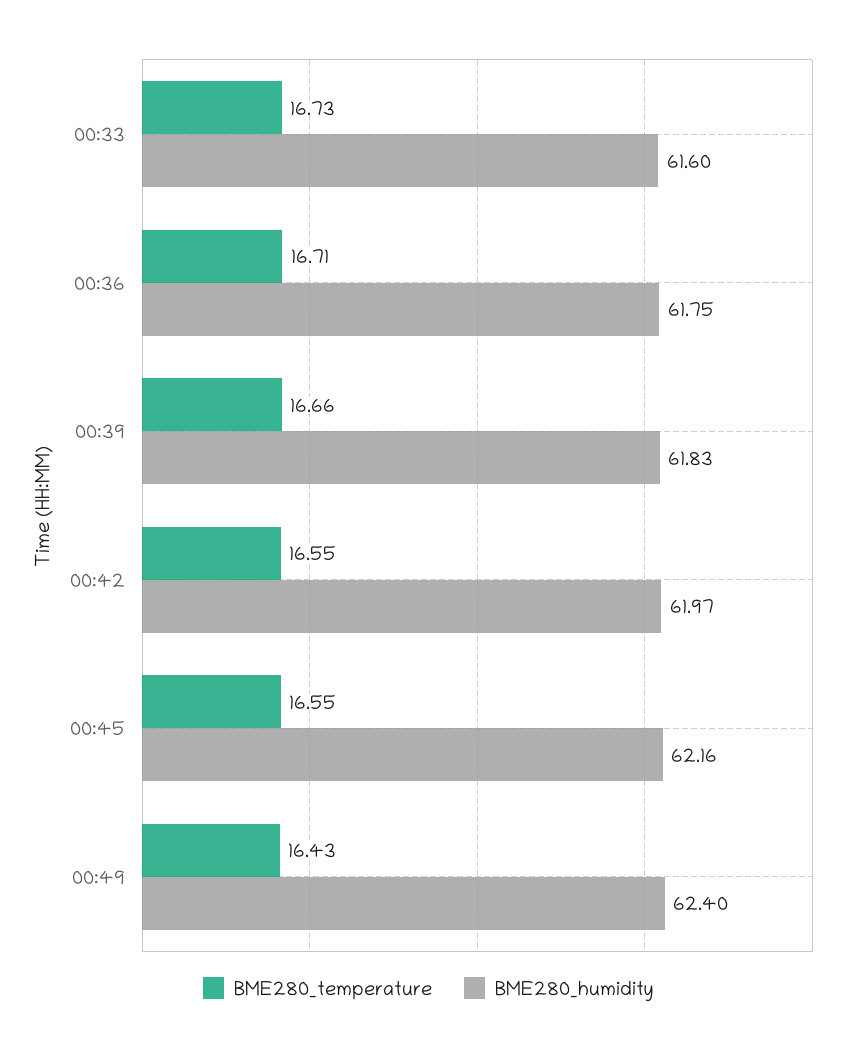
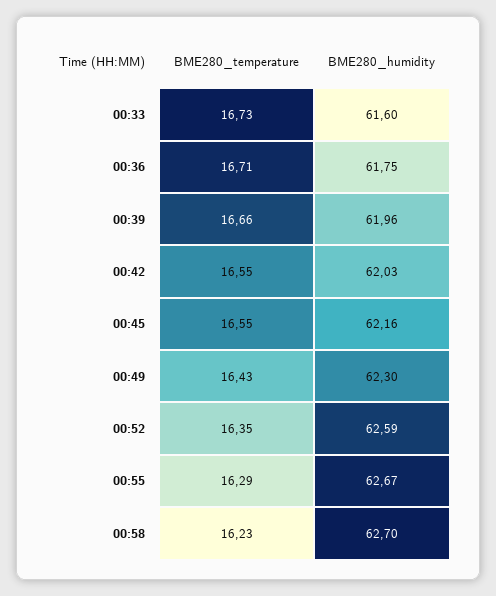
BME280_humidity, 00:39: 61.83 -> 61.96
BME280_humidity, 00:42: 61.97 -> 62.03
BME280_humidity, 00:49: 62.4 -> 62.3
BME280_temperature, 00:52: none -> 16.35
BME280_humidity, 00:52: none -> 62.59
BME280_temperature, 00:55: none -> 16.29
BME280_humidity, 00:55: none -> 62.67
BME280_temperature, 00:58: none -> 16.23
BME280_humidity, 00:58: none -> 62.7

